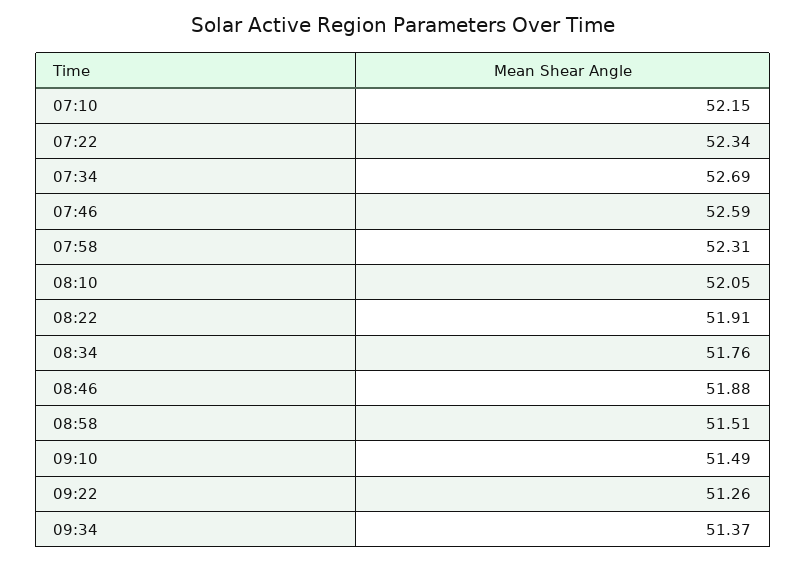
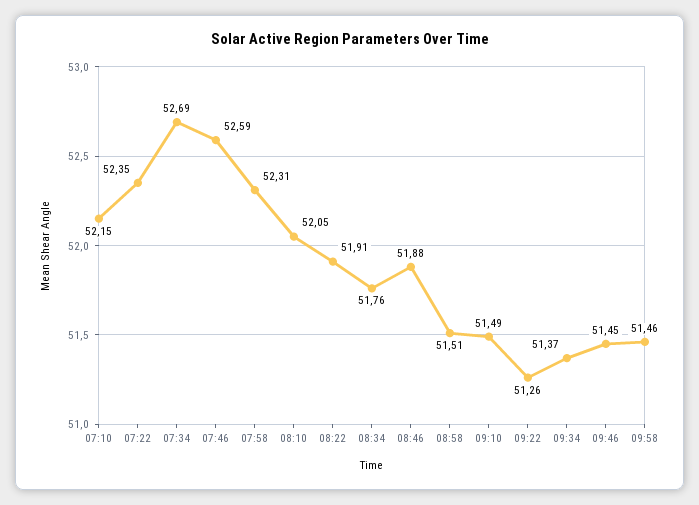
07:22: 52.34 -> 52.35
09:46: none -> 51.45
09:58: none -> 51.46

